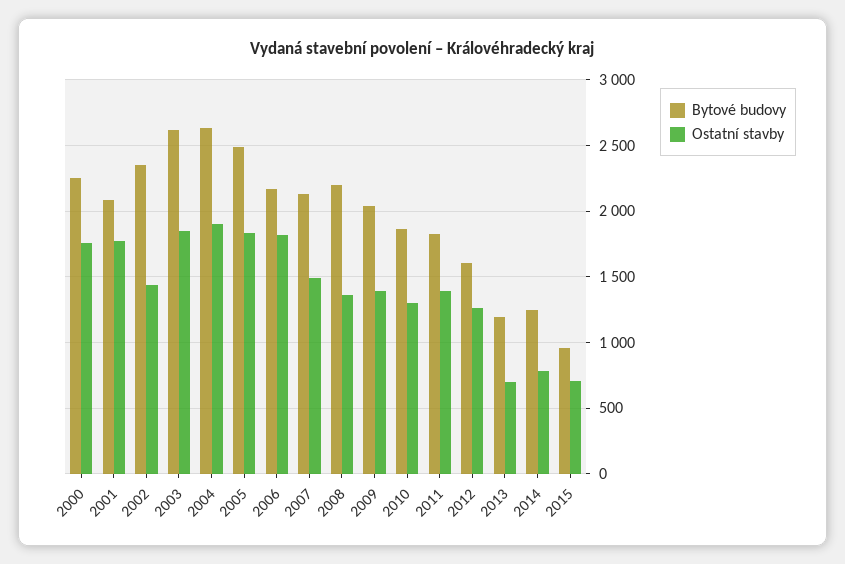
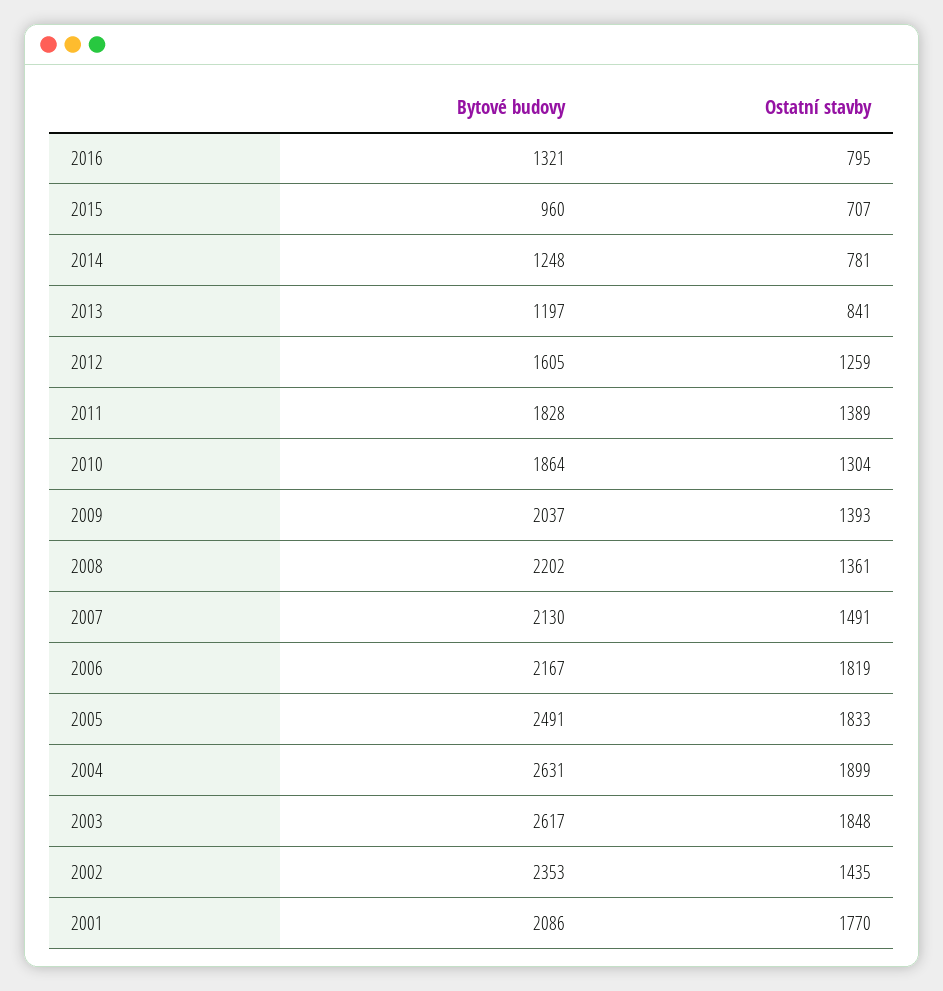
Bytové budovy, 2000: 2250 -> none
Ostatní stavby, 2000: 1750 -> none
Ostatní stavby, 2013: 700 -> 841
Bytové budovy, 2016: none -> 1321
Ostatní stavby, 2016: none -> 795

